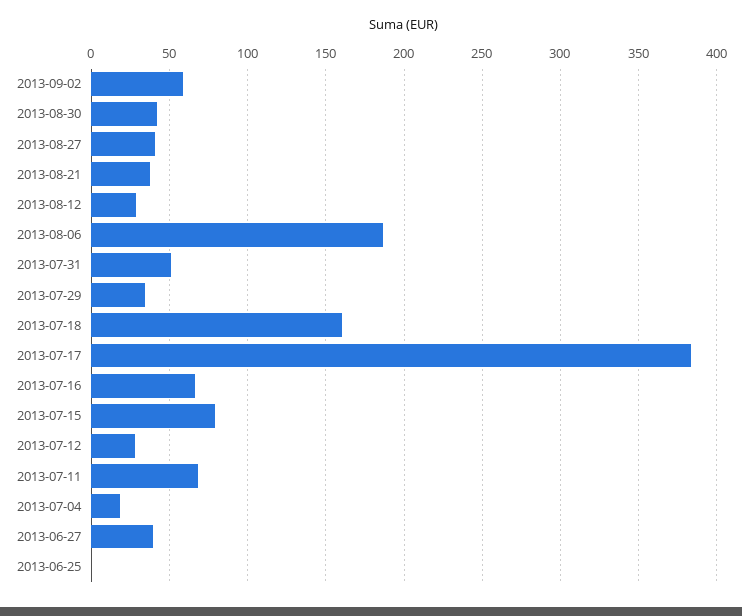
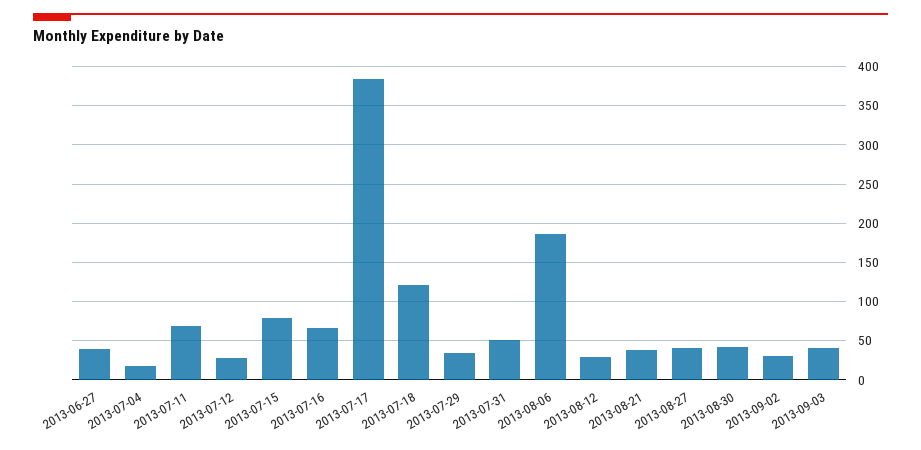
2013-09-02: 60 -> 30
2013-07-18: 160 -> 120
2013-06-25: 0 -> none
2013-09-03: none -> 40

